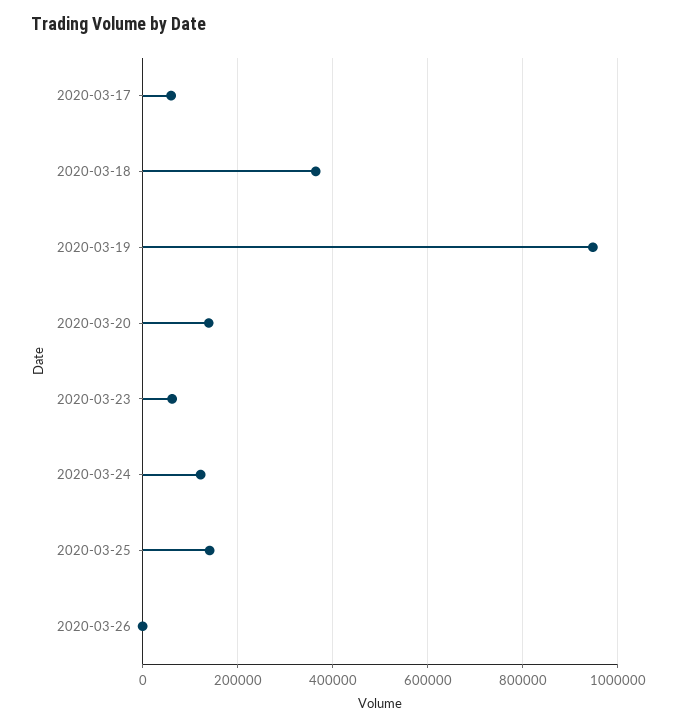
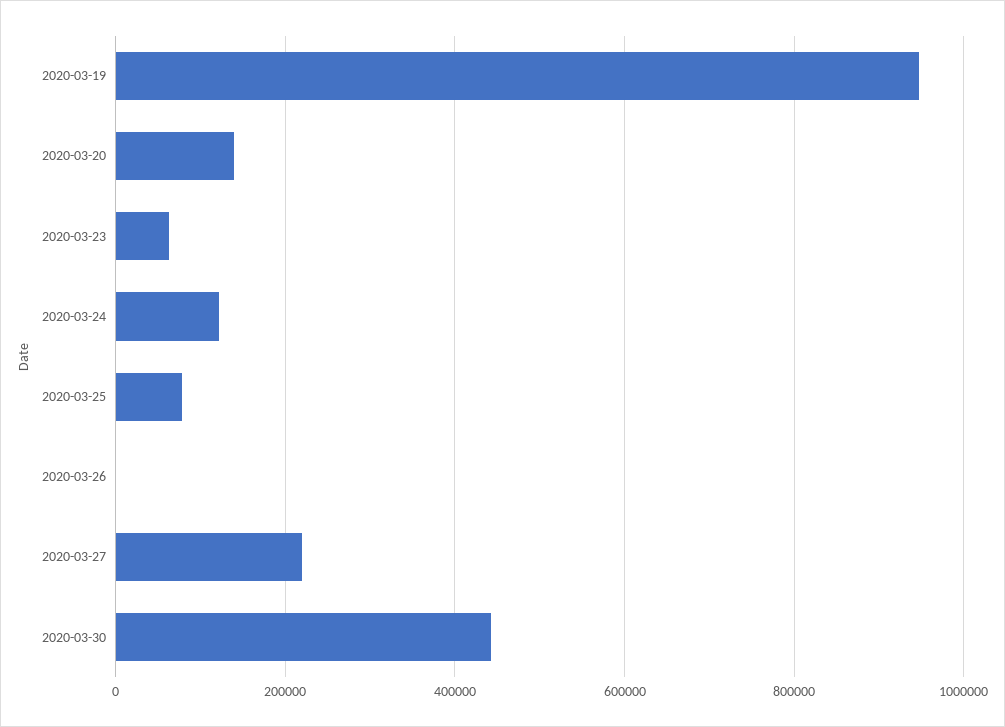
2020-03-17: 60000 -> none
2020-03-18: 360000 -> none
2020-03-25: 140000 -> 80000
2020-03-27: none -> 220000
2020-03-30: none -> 440000

